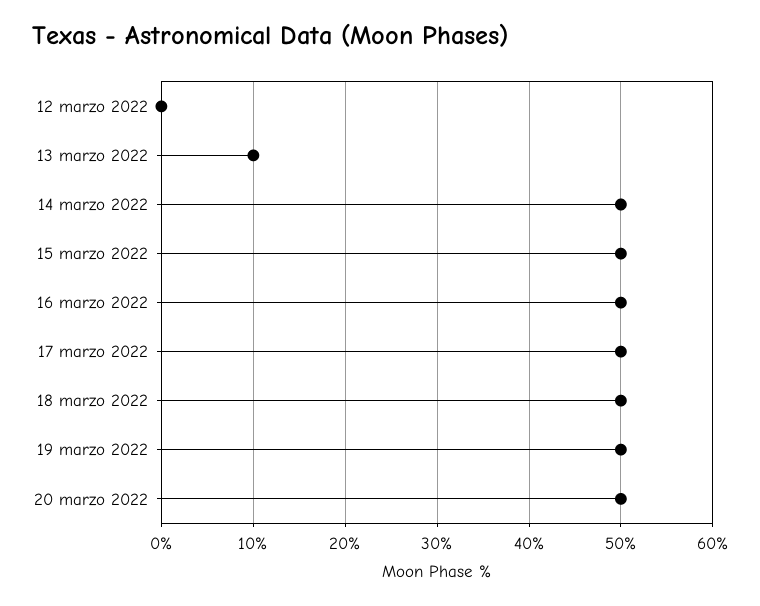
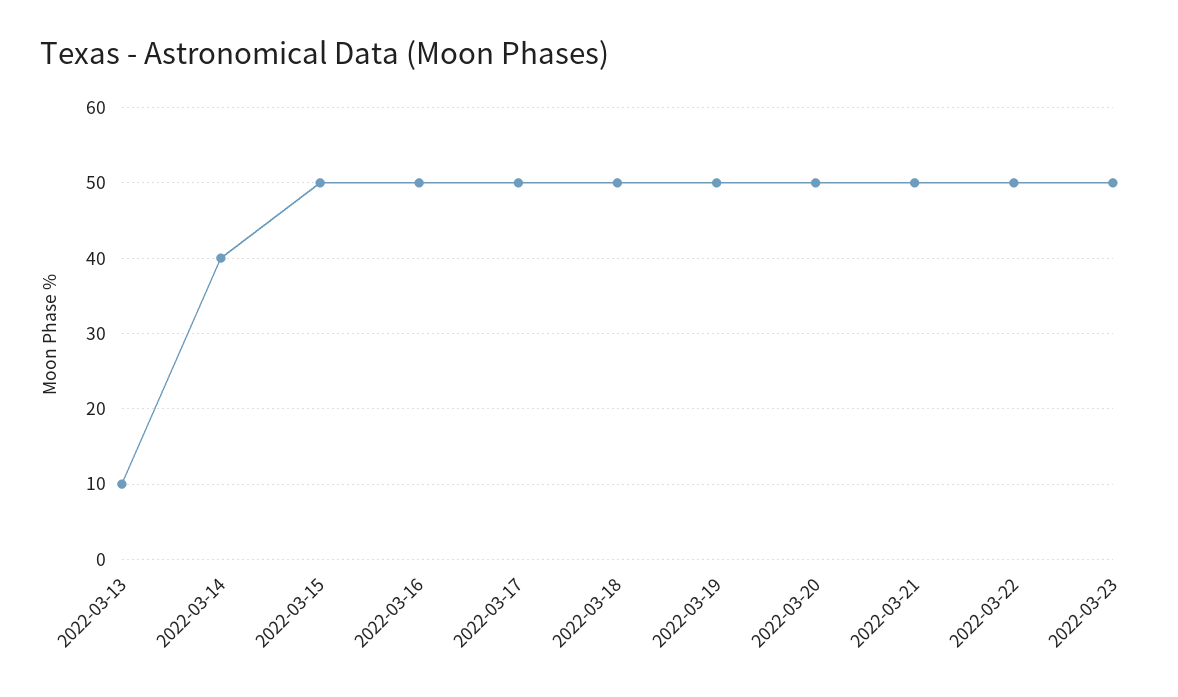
12 marzo 2022: 0 -> none
14 marzo 2022: 50 -> 40
2022-03-21: none -> 50
2022-03-22: none -> 50
2022-03-23: none -> 50

